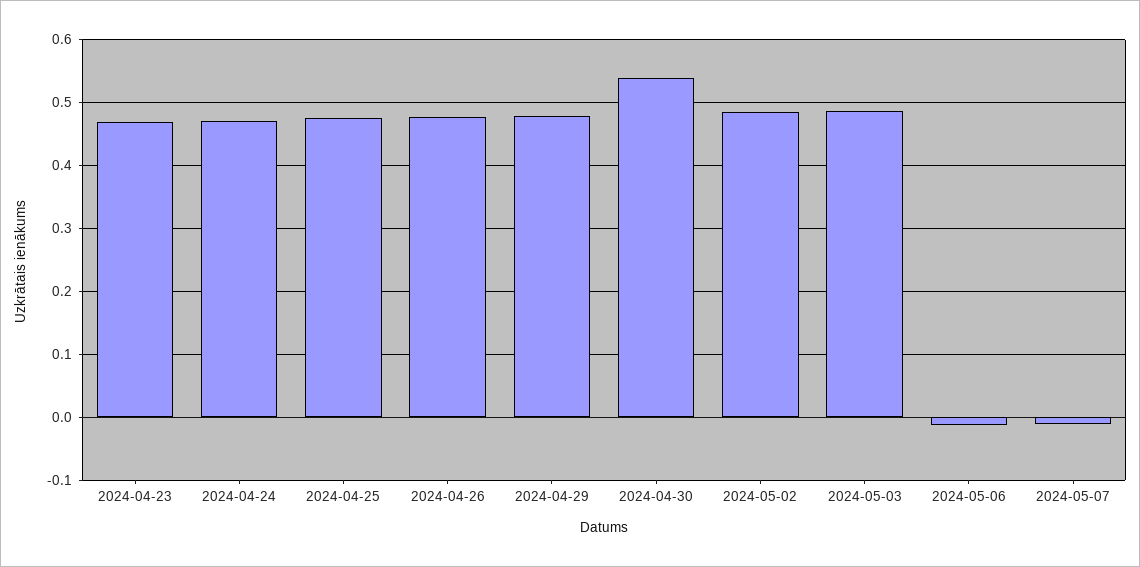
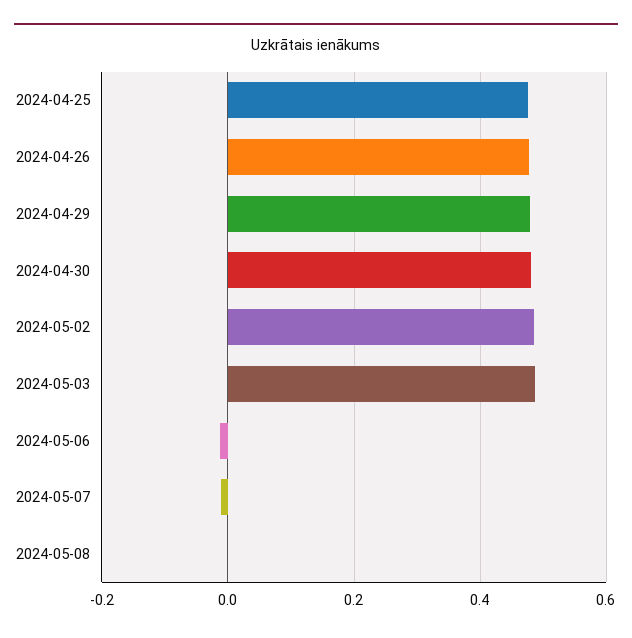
2024-04-23: 0.47 -> none
2024-04-24: 0.47 -> none
2024-04-30: 0.54 -> 0.48
2024-05-08: none -> 0

